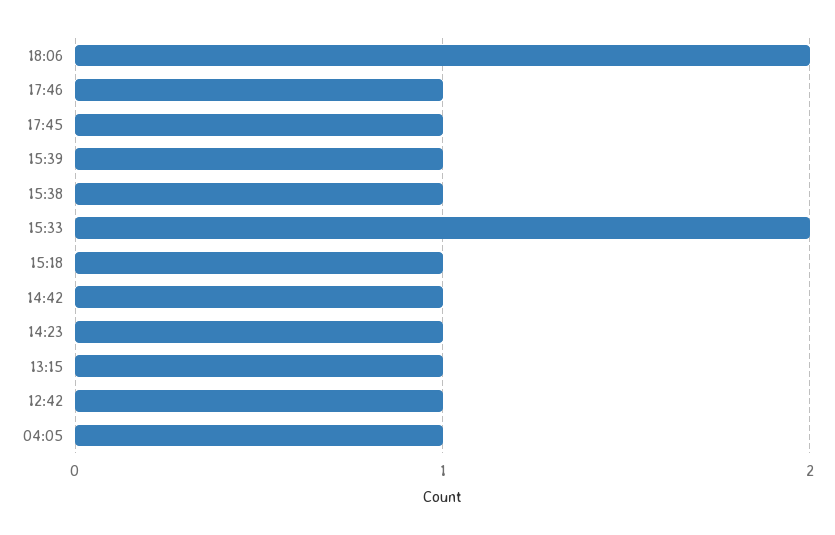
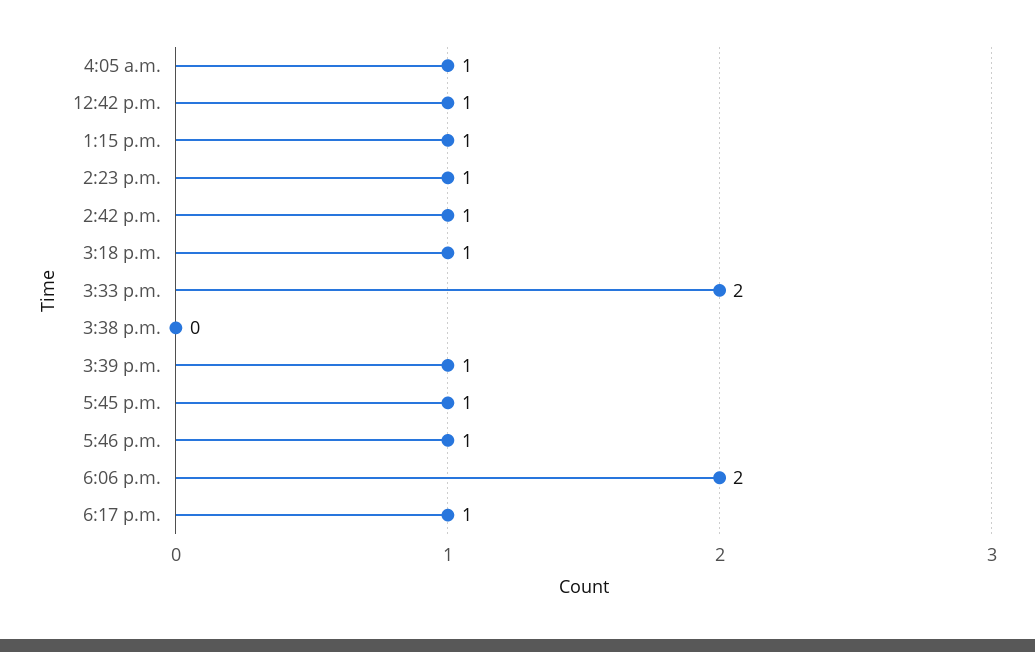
15:38: 1 -> 0
6:17 p.m.: none -> 1

